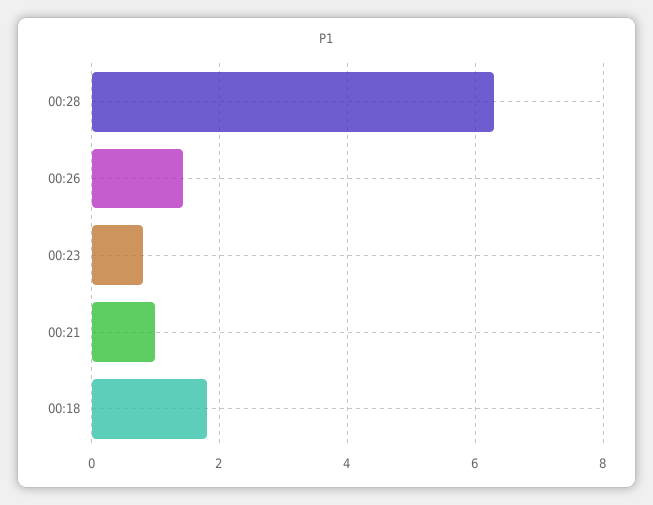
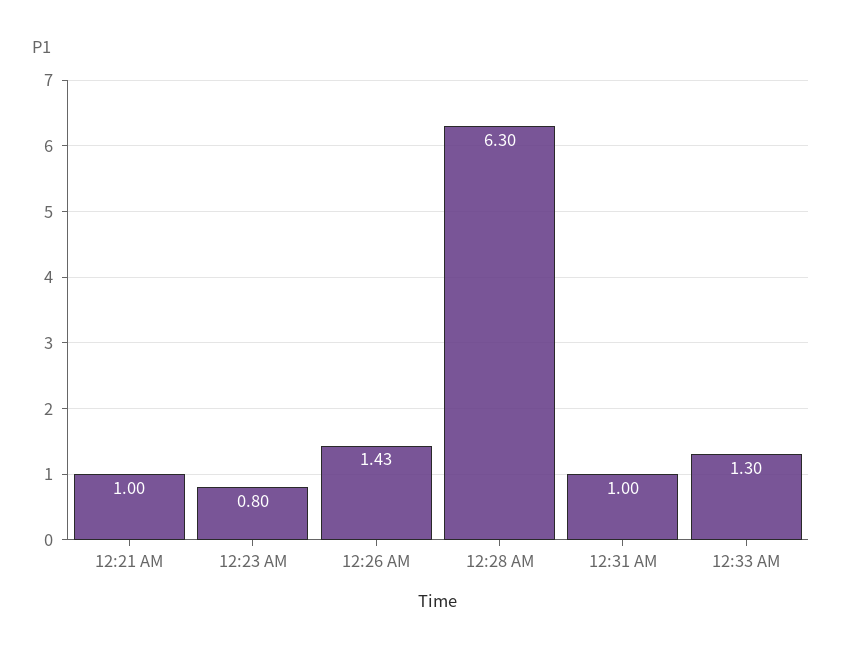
00:18: 1.8 -> none
12:31 AM: none -> 1
12:33 AM: none -> 1.3

